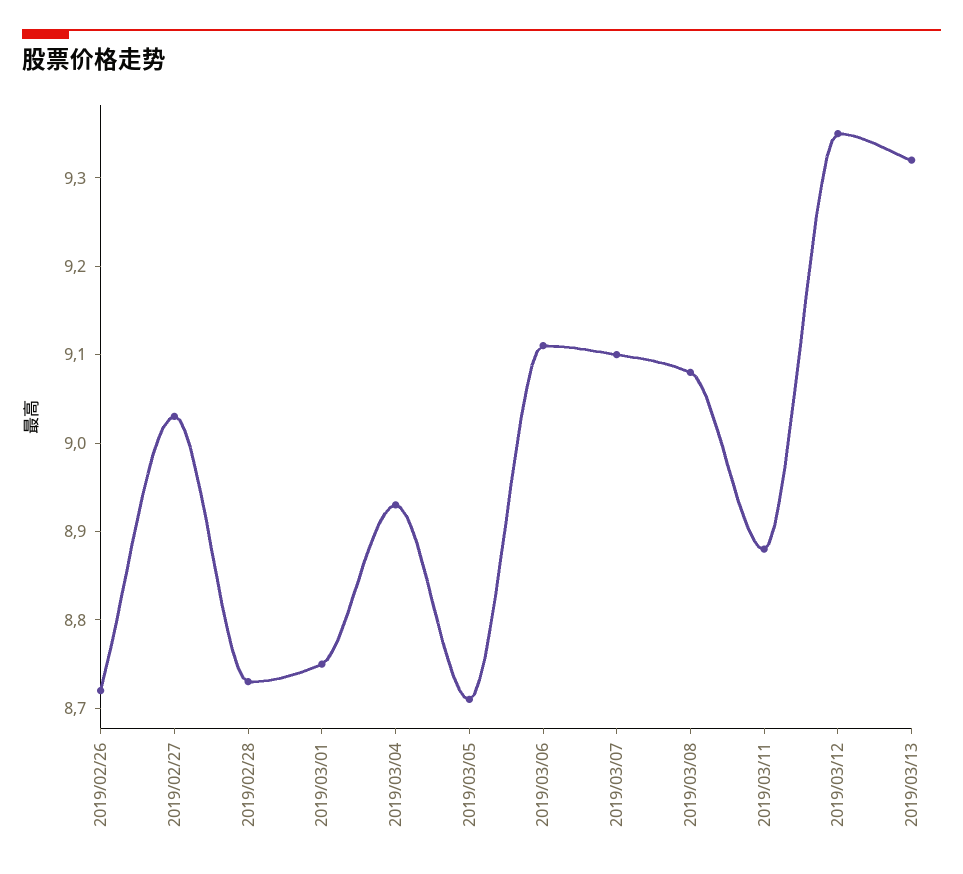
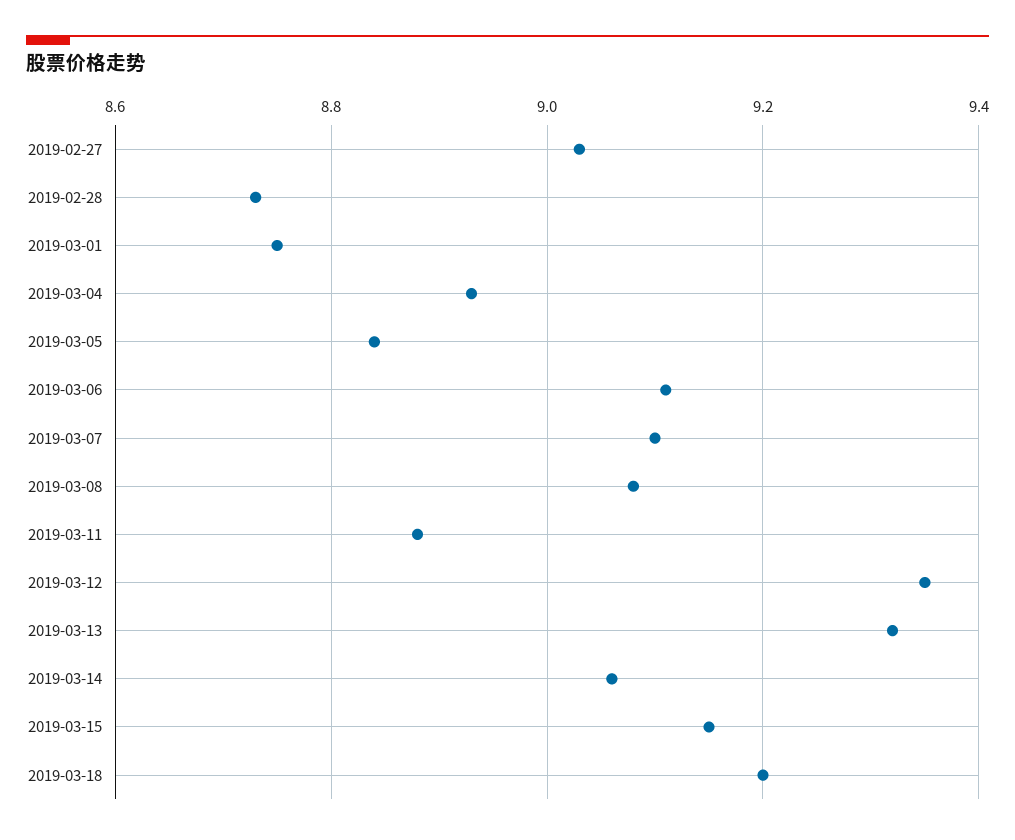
2019/02/26: 8.72 -> none
2019/03/05: 8.71 -> 8.85
2019-03-14: none -> 9.05
2019-03-15: none -> 9.15
2019-03-18: none -> 9.2

